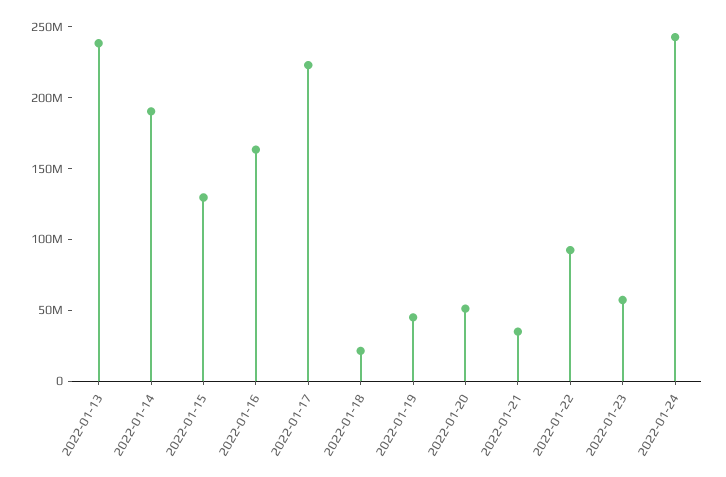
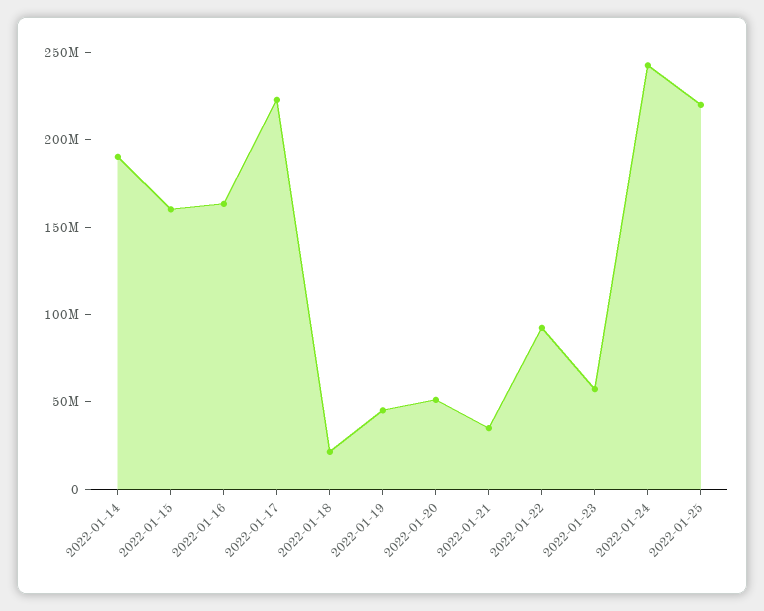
2022-01-13: 240000000 -> none
2022-01-15: 130000000 -> 160000000
2022-01-25: none -> 220000000

